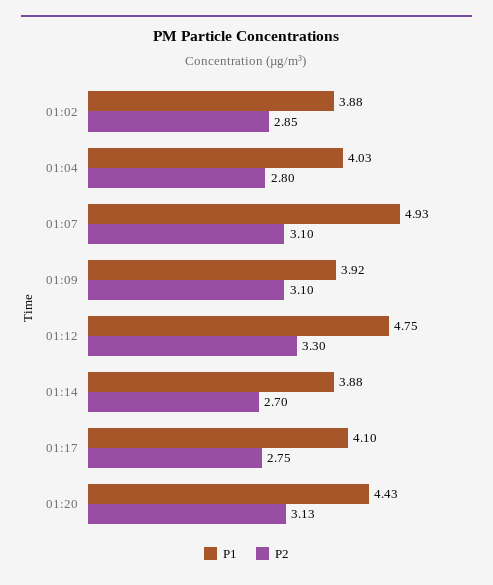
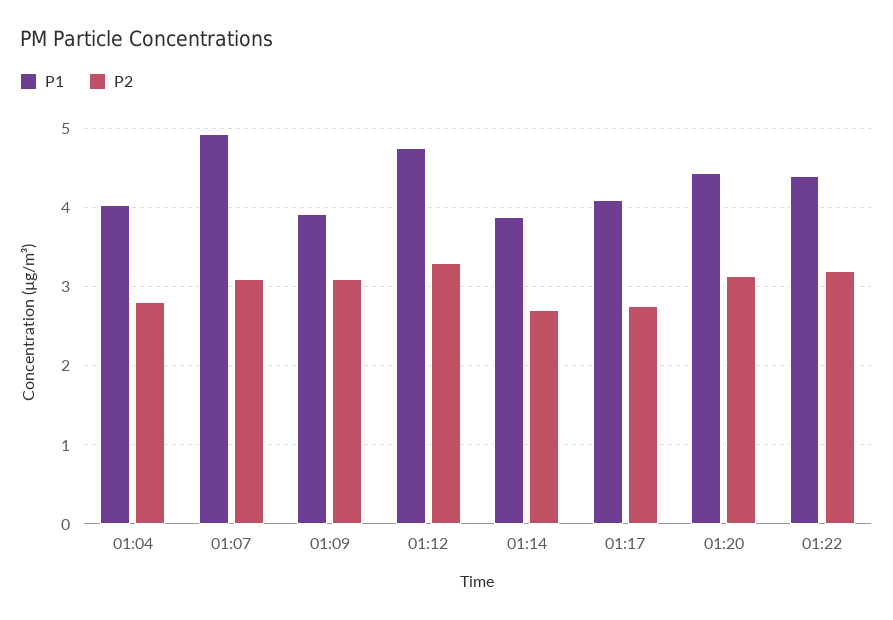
P1, 01:02: 3.88 -> none
P2, 01:02: 2.85 -> none
P1, 01:22: none -> 4.4
P2, 01:22: none -> 3.2

